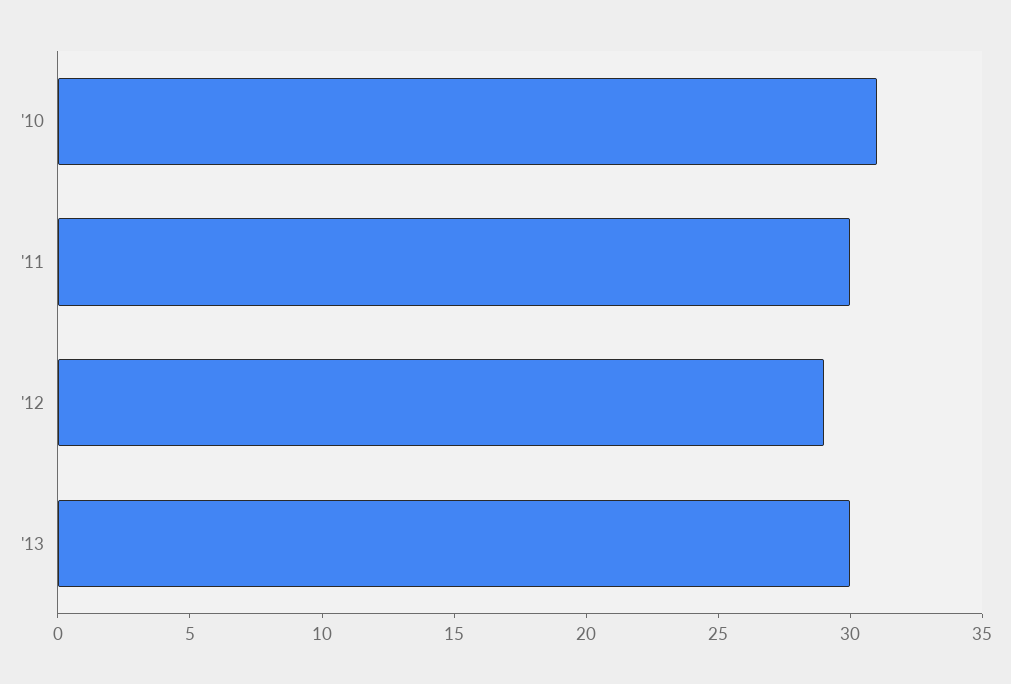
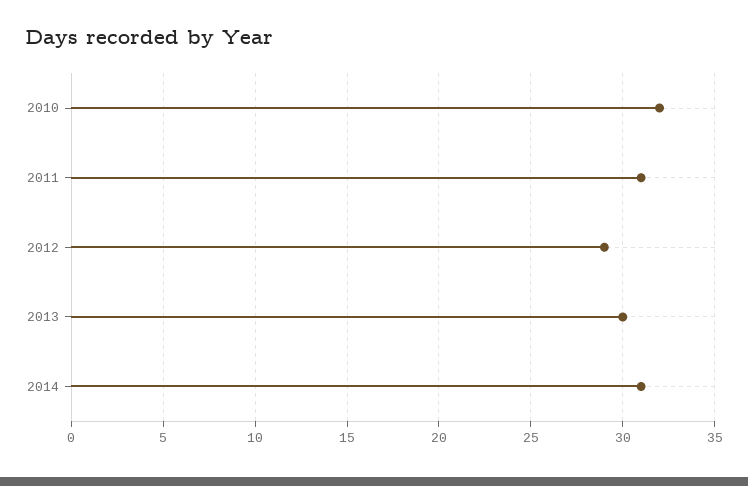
'10: 31 -> 32
'11: 30 -> 31
2014: none -> 31

